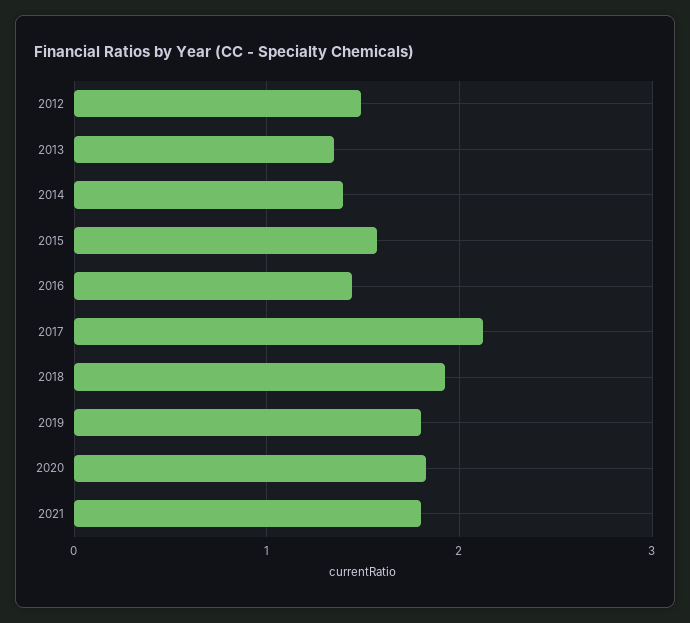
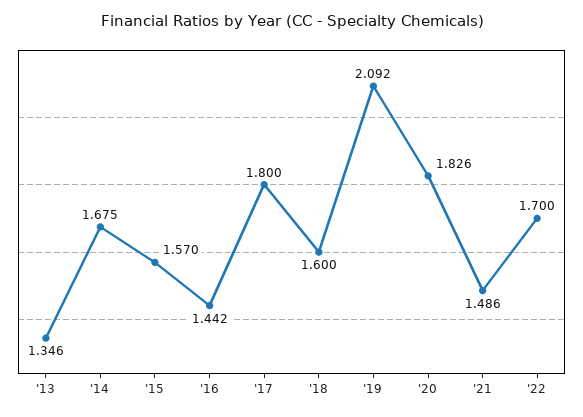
2012: 1.5 -> none
2014: 1.4 -> 1.675
2017: 2.1 -> 1.8
2018: 1.9 -> 1.6
2019: 1.8 -> 2.092
2021: 1.8 -> 1.486
'22: none -> 1.7

